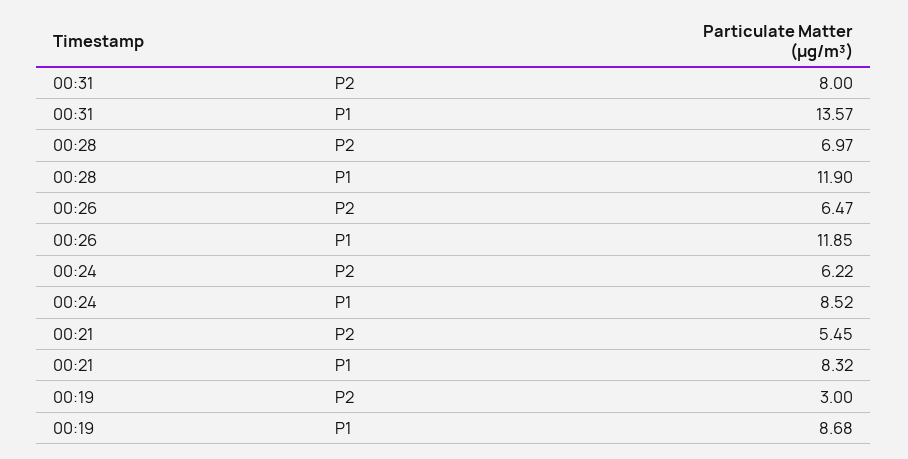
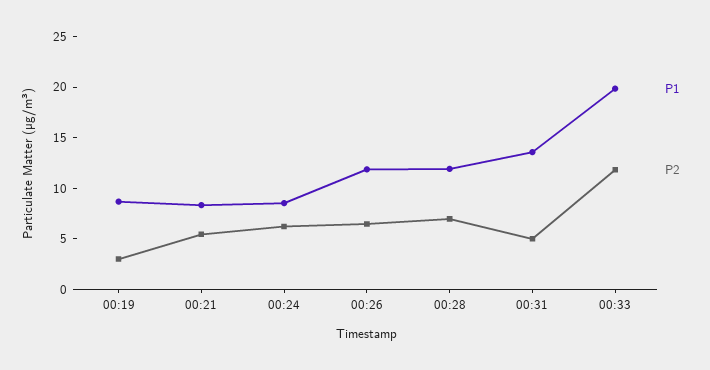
P2, 00:31: 8 -> 5
P1, 00:33: none -> 20
P2, 00:33: none -> 12

